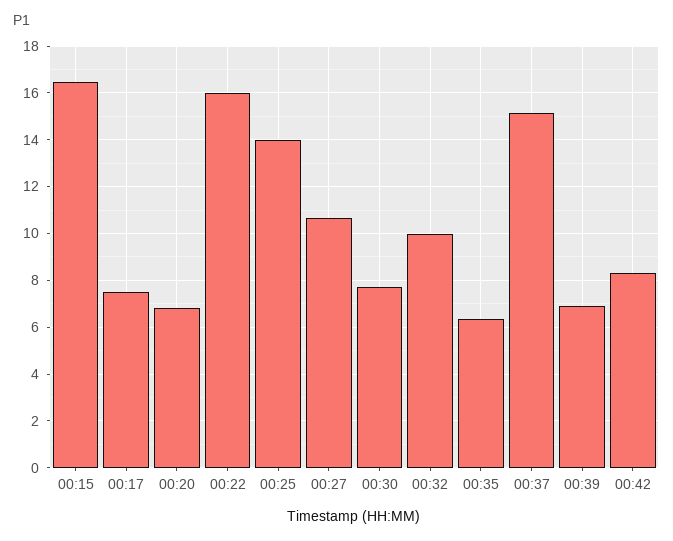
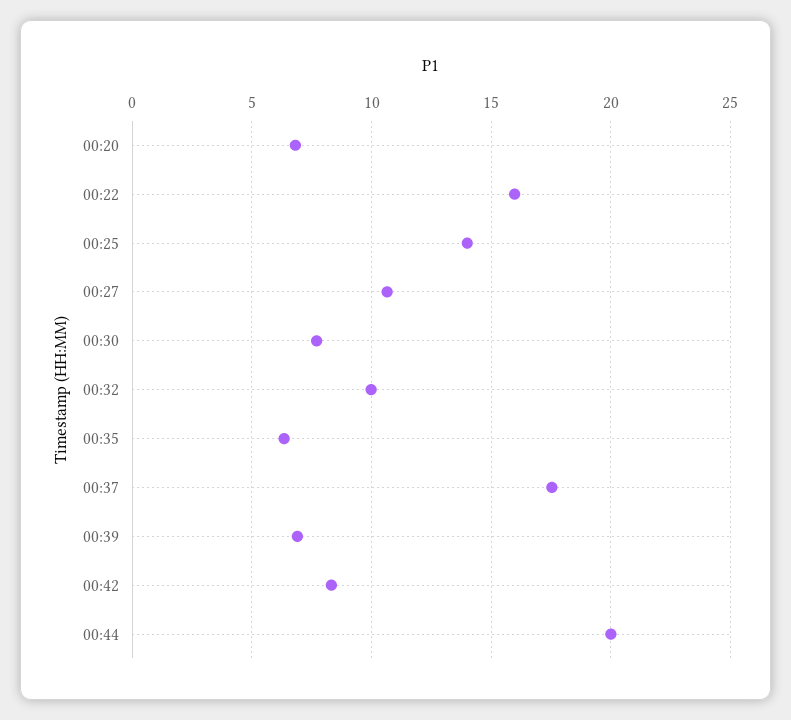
00:15: 16.5 -> none
00:17: 7.5 -> none
00:37: 15 -> 17.5
00:44: none -> 20

